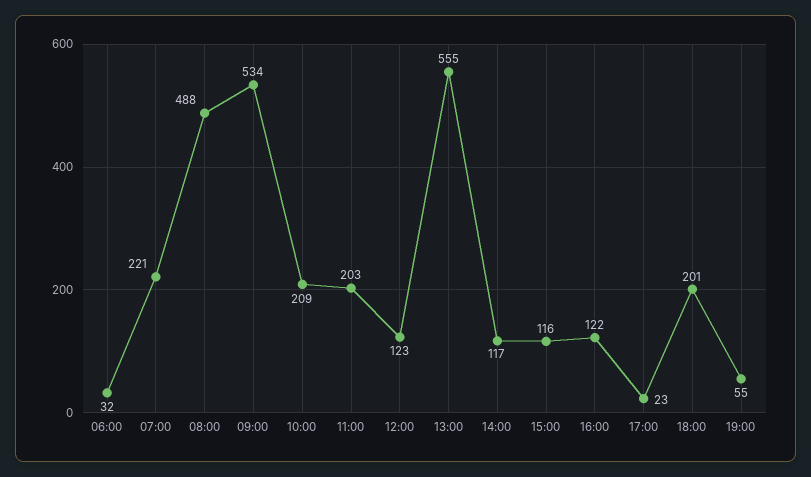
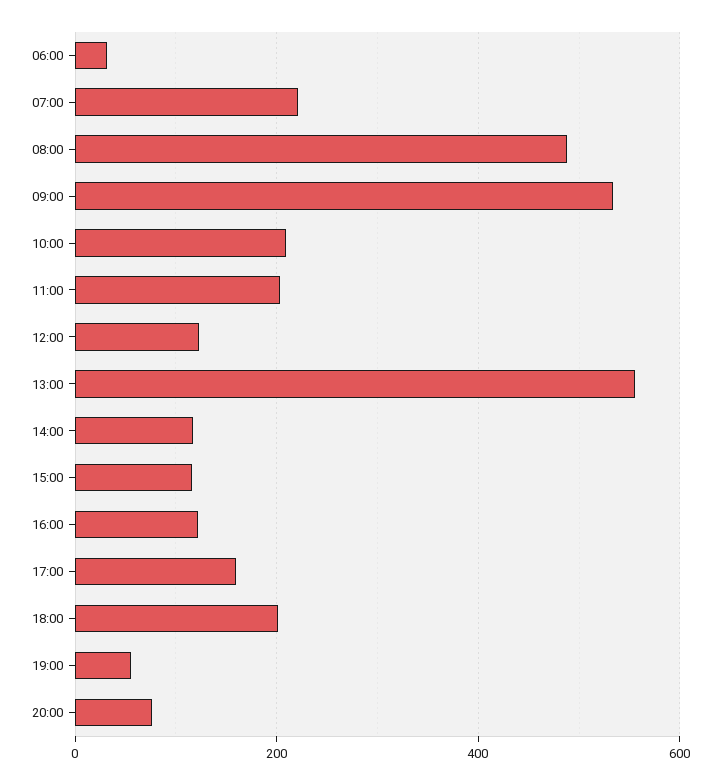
17:00: 23 -> 160
20:00: none -> 80

